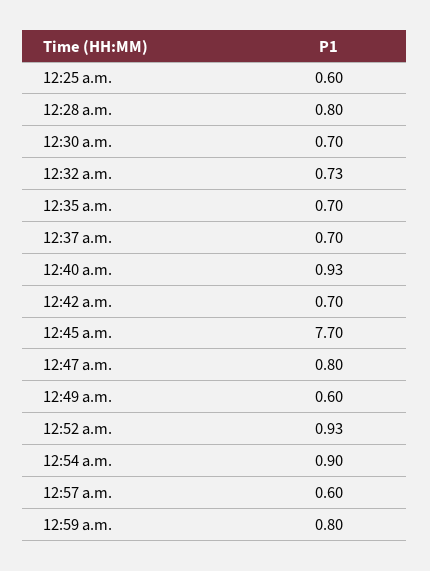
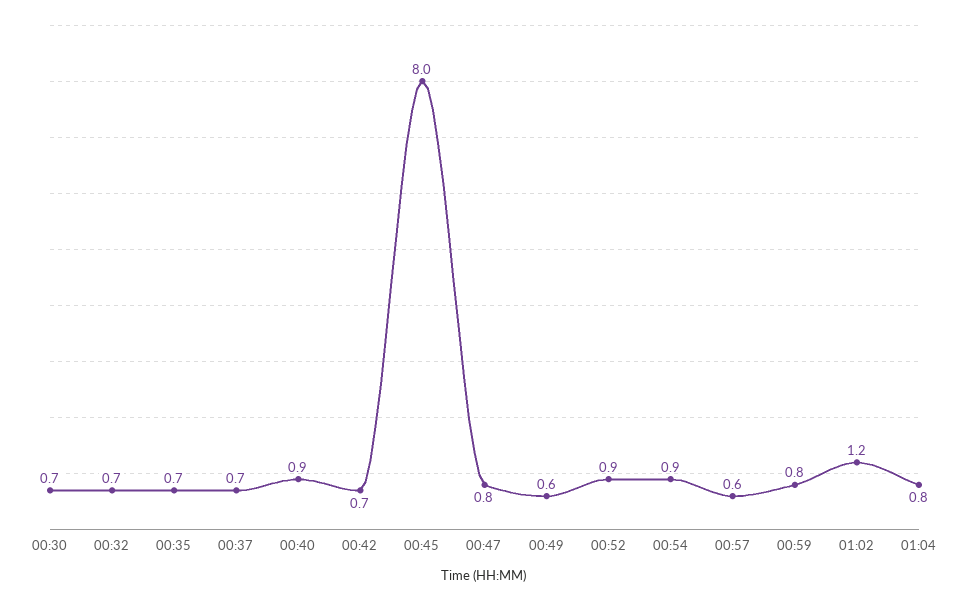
12:25 a.m.: 0.6 -> none
12:28 a.m.: 0.8 -> none
12:45 a.m.: 7.7 -> 8
01:02: none -> 1.2
01:04: none -> 0.8

